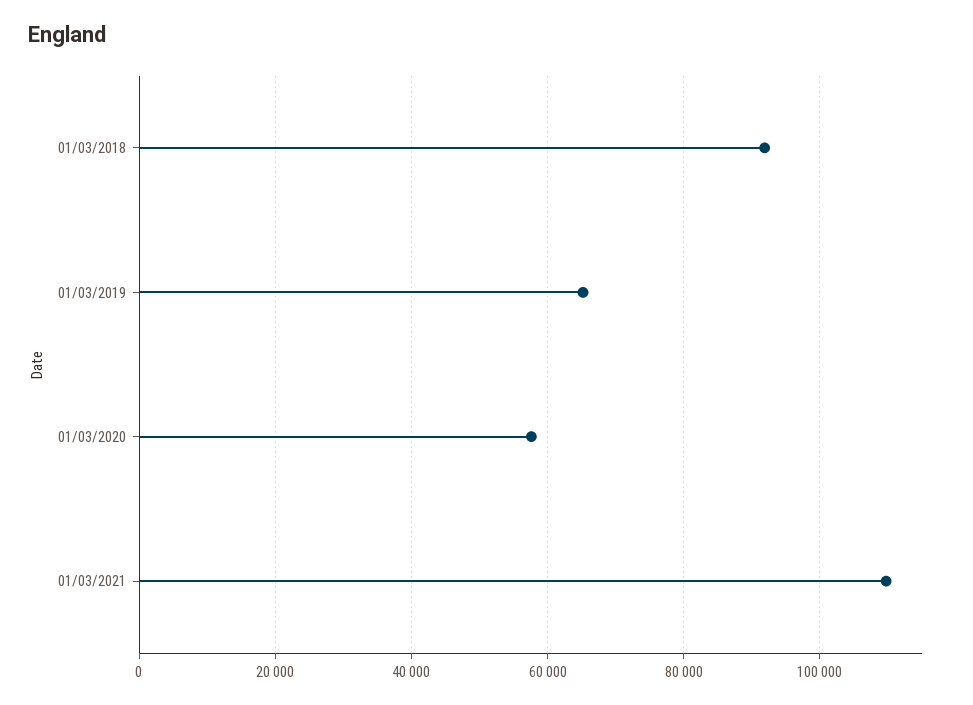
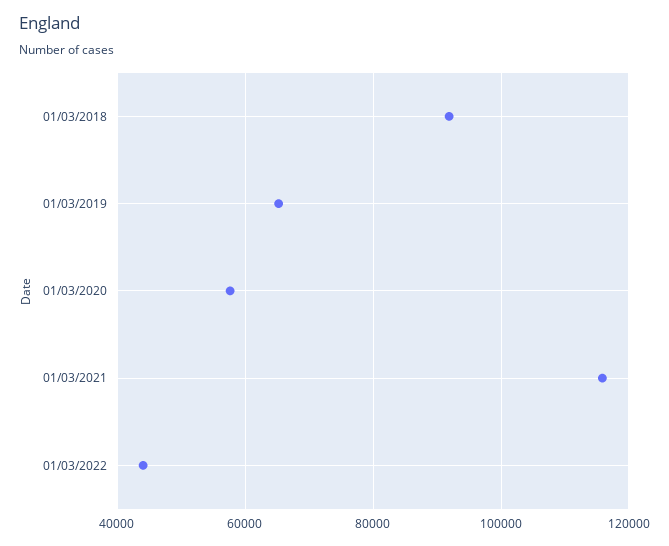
01/03/2021: 110000 -> 116000
01/03/2022: none -> 44000

